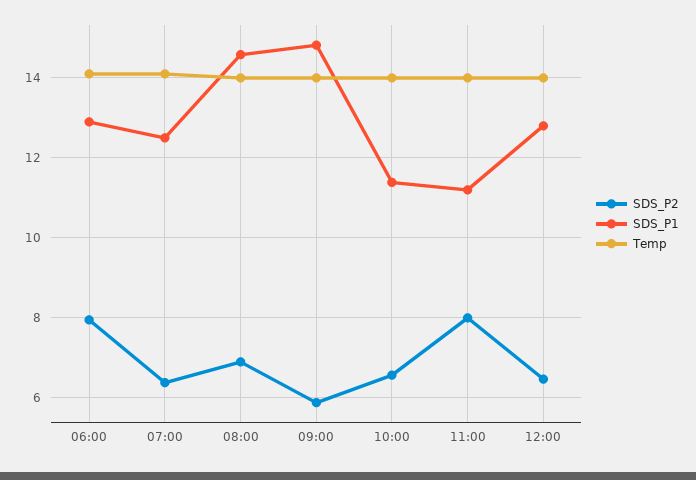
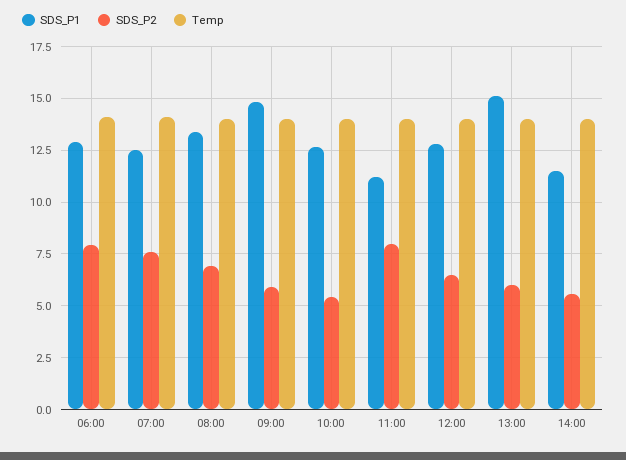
SDS_P2, 07:00: 6.4 -> 7.5
SDS_P1, 08:00: 14.6 -> 13.5
SDS_P2, 10:00: 6.6 -> 5.5
SDS_P1, 10:00: 11.4 -> 12.5
SDS_P1, 13:00: none -> 15
SDS_P2, 13:00: none -> 6
Temp, 13:00: none -> 14
SDS_P1, 14:00: none -> 11.5
SDS_P2, 14:00: none -> 5.5
Temp, 14:00: none -> 14

